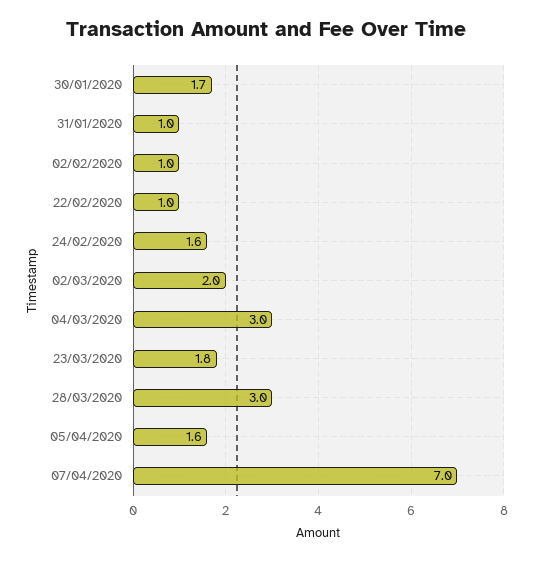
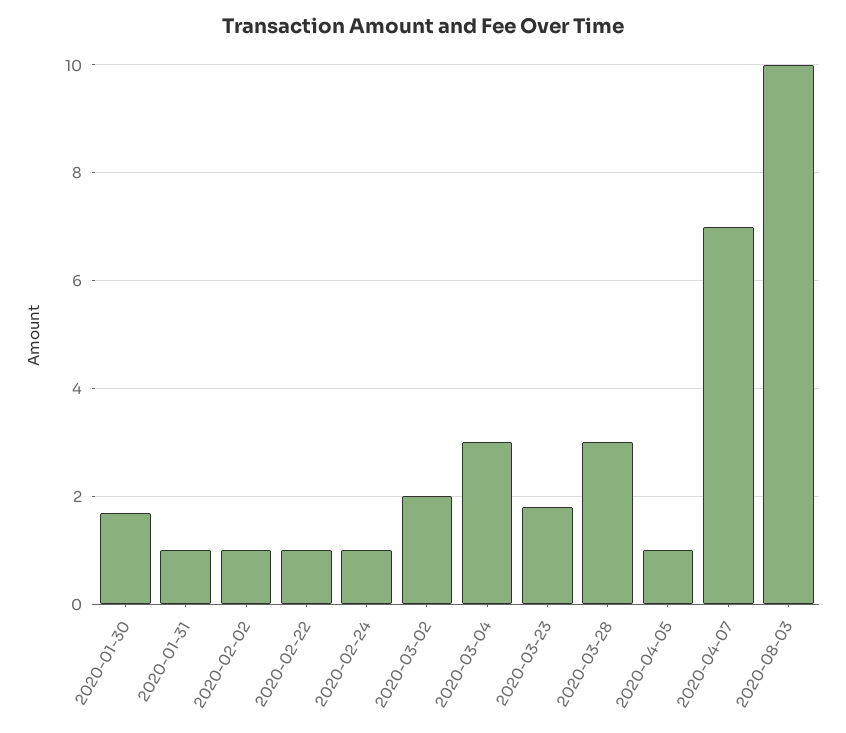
24/02/2020: 1.6 -> 1
05/04/2020: 1.6 -> 1
2020-08-03: none -> 10

